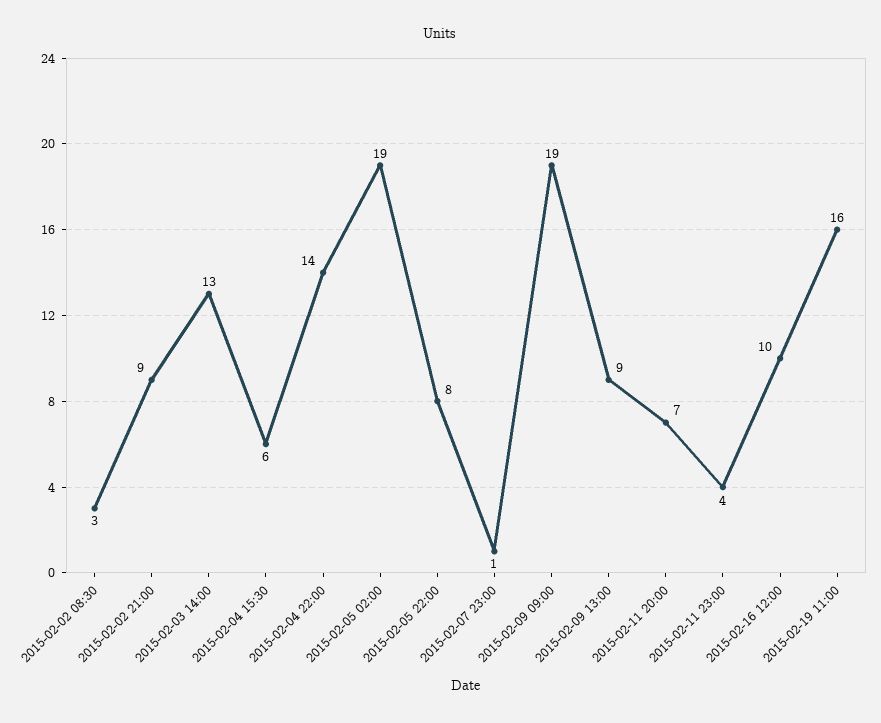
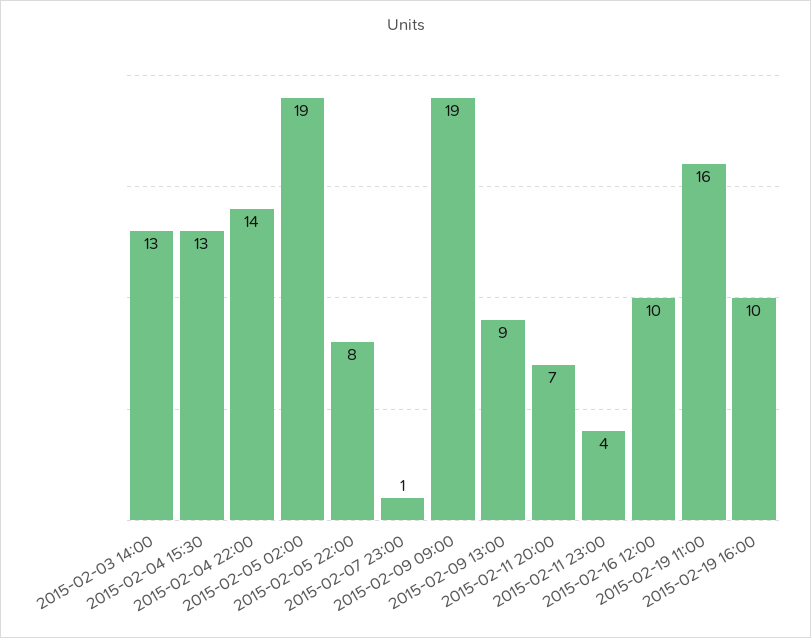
2015-02-02 08:30: 3 -> none
2015-02-02 21:00: 9 -> none
2015-02-04 15:30: 6 -> 13
2015-02-19 16:00: none -> 10

